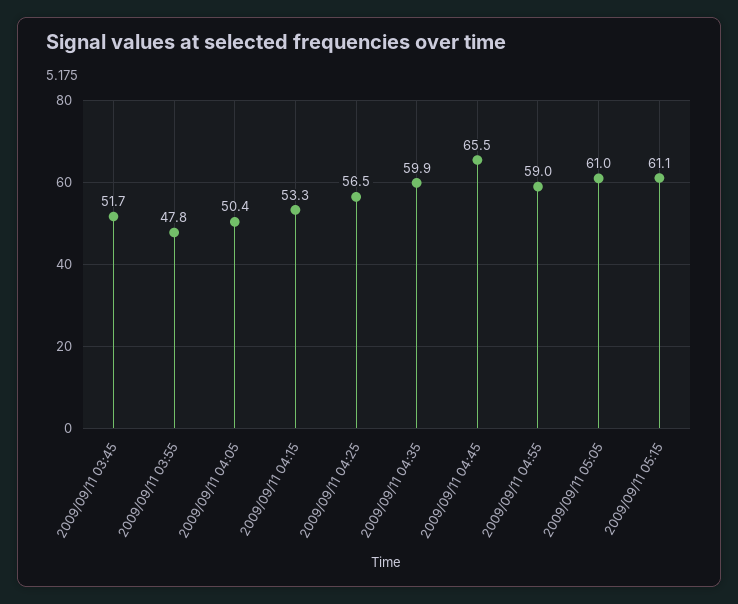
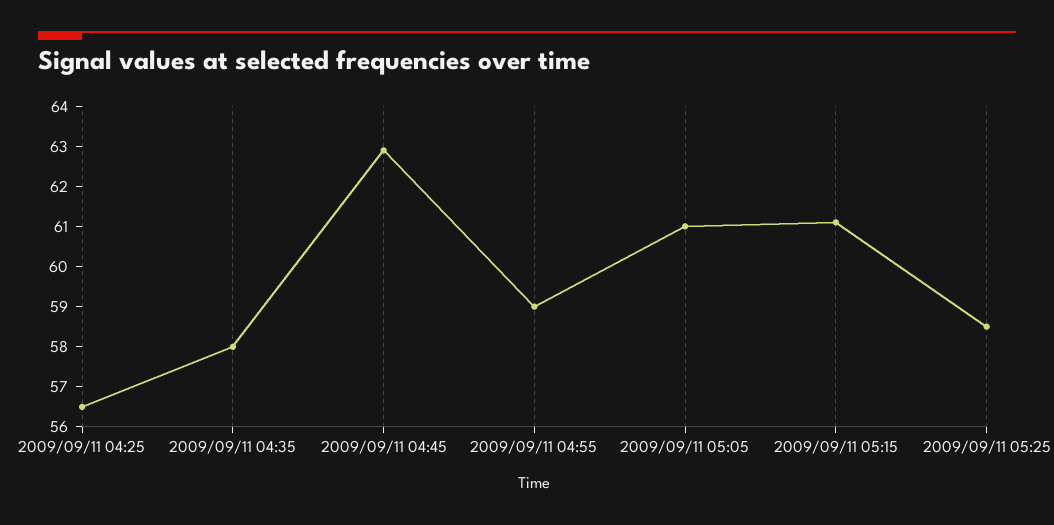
2009/09/11 03:45: 51.7 -> none
2009/09/11 03:55: 47.8 -> none
2009/09/11 04:05: 50.4 -> none
2009/09/11 04:15: 53.3 -> none
2009/09/11 04:35: 59.9 -> 58
2009/09/11 04:45: 65.5 -> 63
2009/09/11 05:25: none -> 58.5

